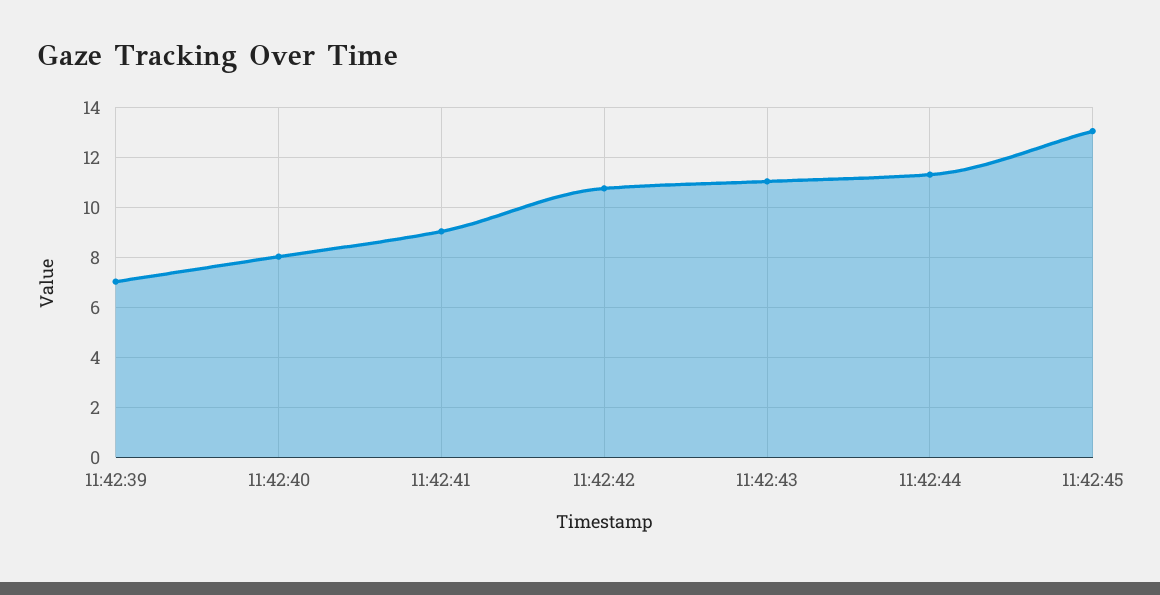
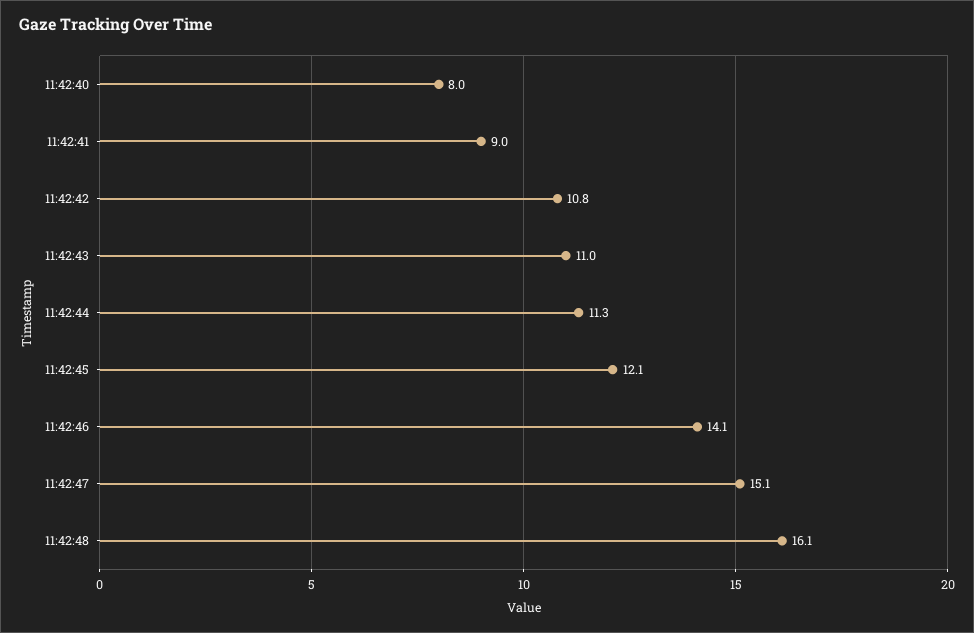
11:42:39: 7 -> none
11:42:45: 13 -> 12.1
11:42:46: none -> 14.1
11:42:47: none -> 15.1
11:42:48: none -> 16.1

